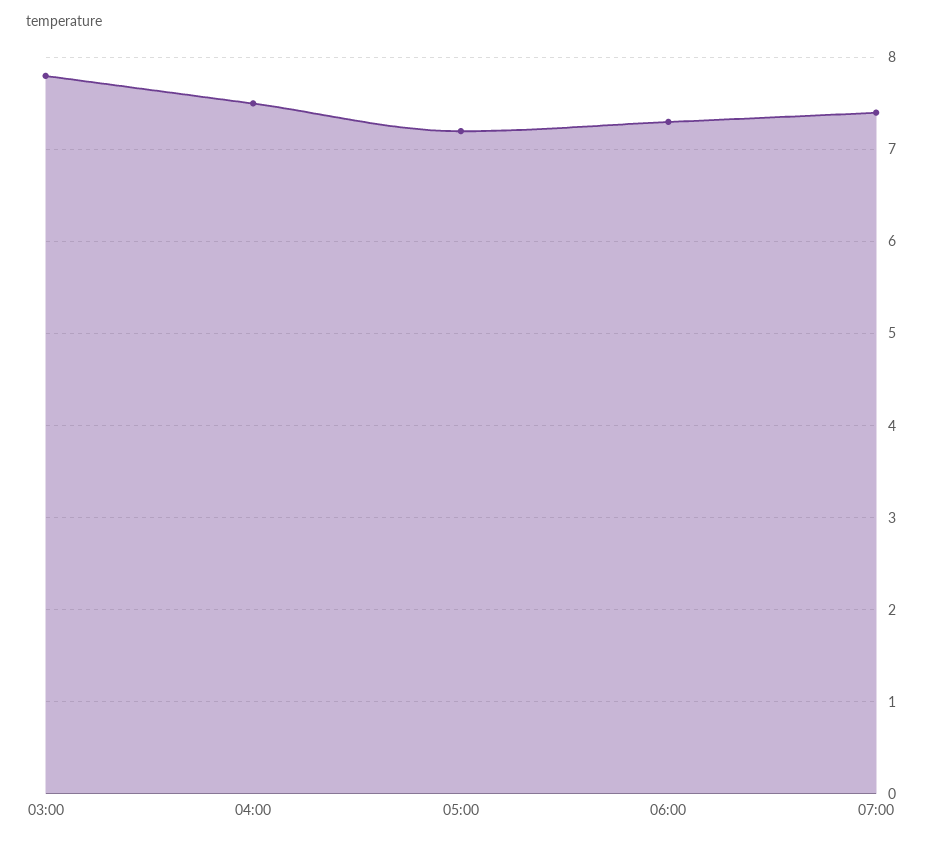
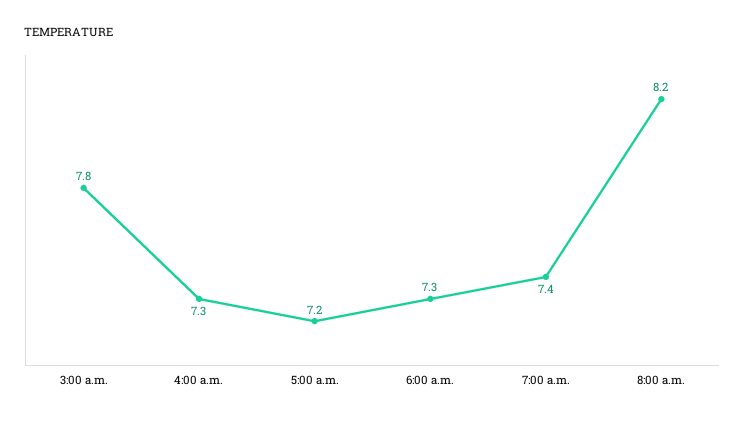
04:00: 7.5 -> 7.3
8:00 a.m.: none -> 8.2

